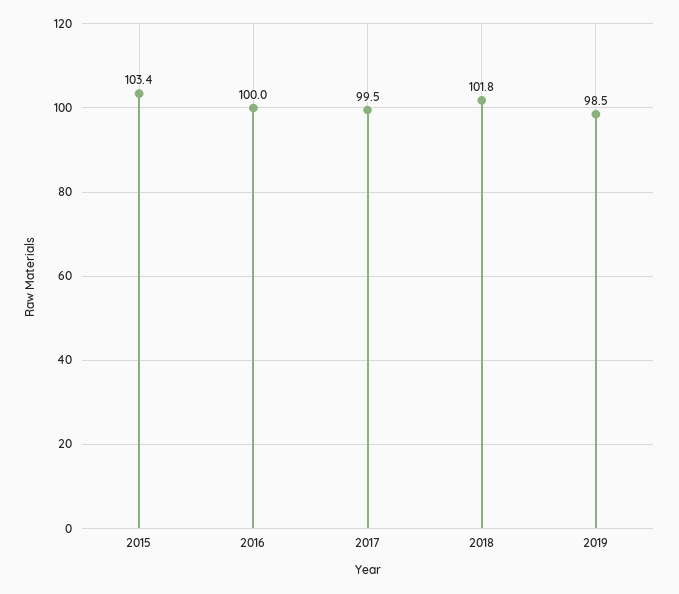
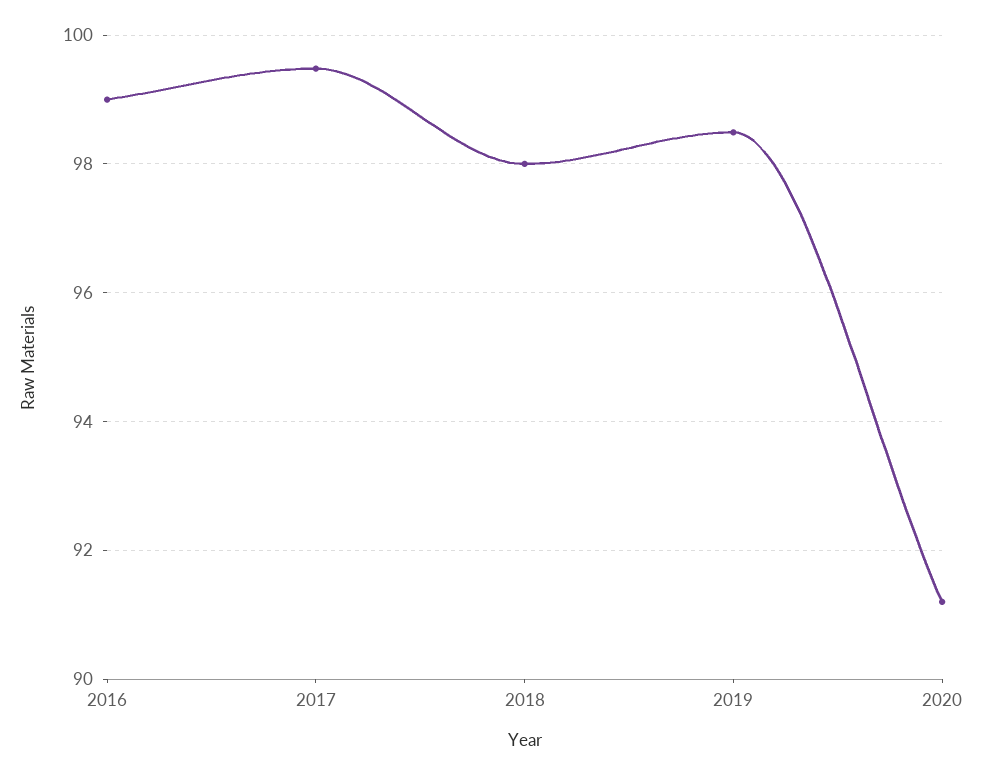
2015: 103.4 -> none
2016: 100 -> 99
2018: 101.8 -> 98
2020: none -> 91.2

